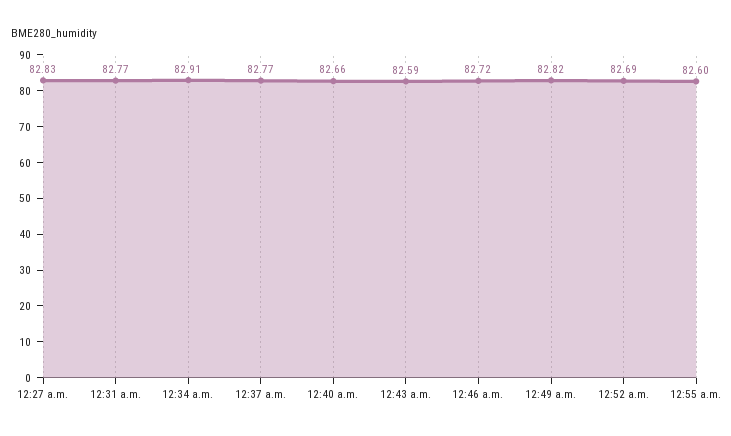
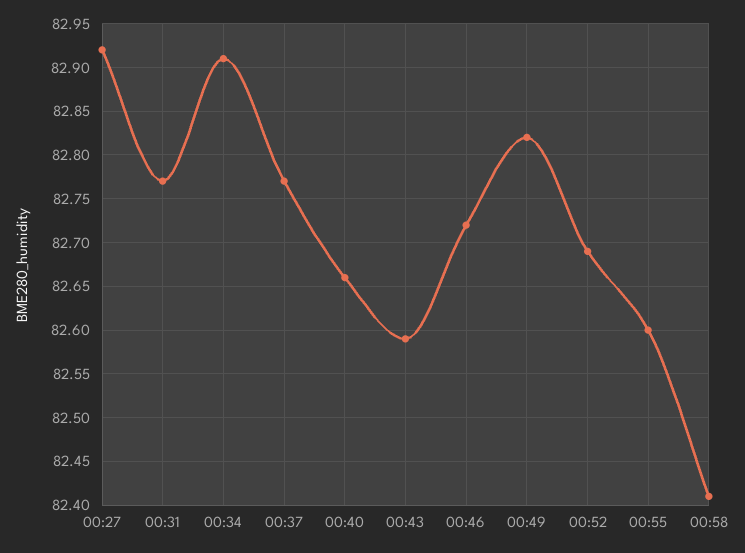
12:27 a.m.: 82.83 -> 82.92
00:58: none -> 82.41

